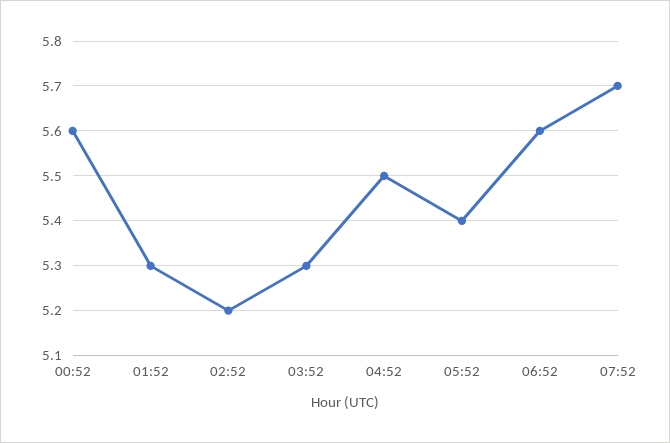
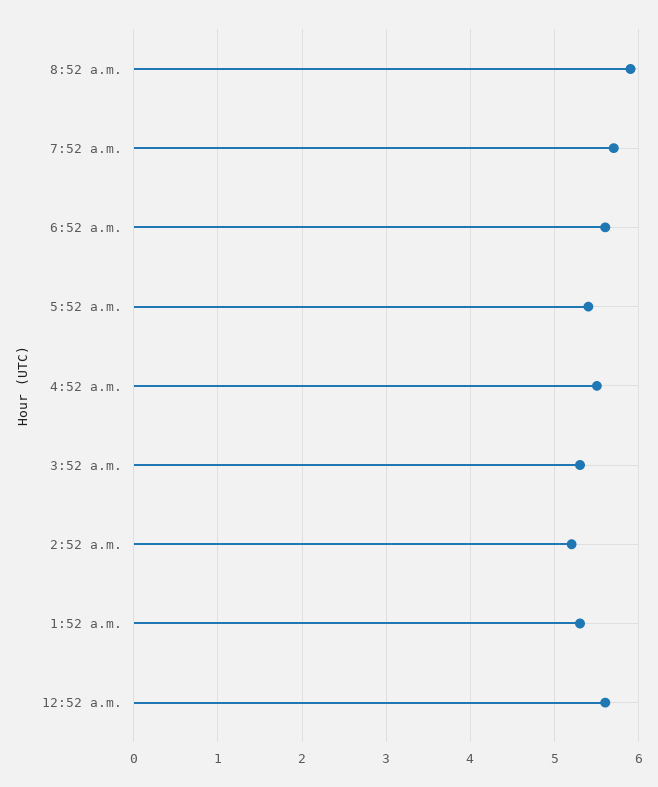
8:52 a.m.: none -> 5.9

